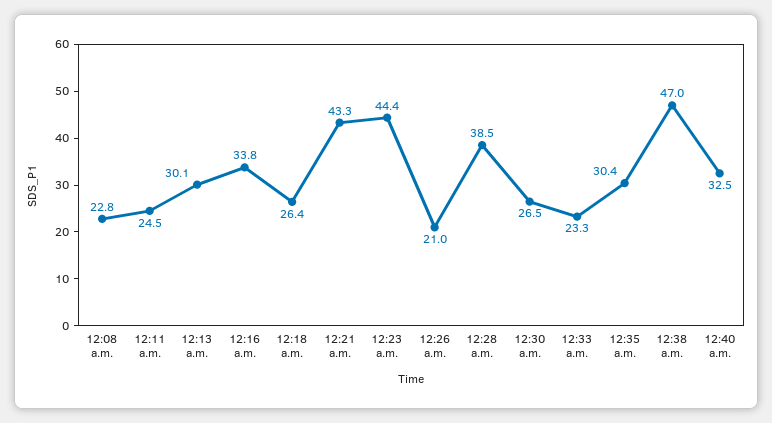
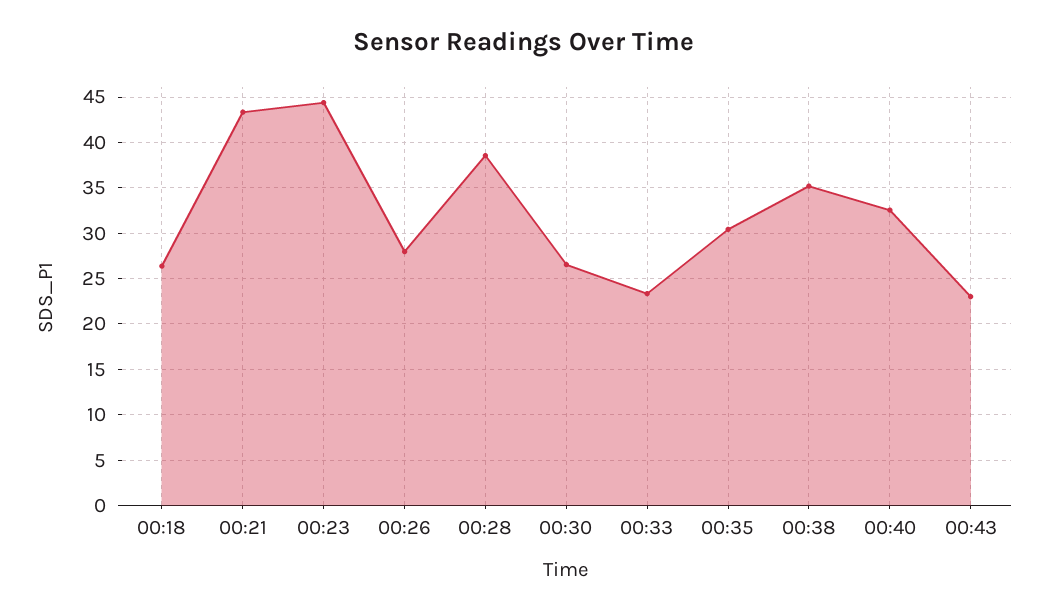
12:08 a.m.: 22.8 -> none
12:11 a.m.: 24.5 -> none
12:13 a.m.: 30.1 -> none
12:16 a.m.: 33.8 -> none
12:26 a.m.: 21 -> 28
12:38 a.m.: 47 -> 35
00:43: none -> 23

